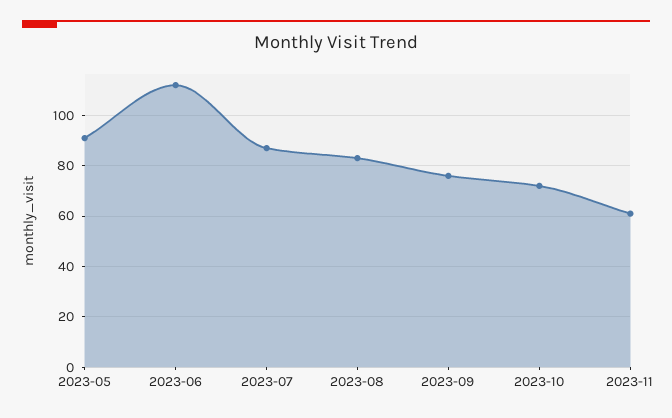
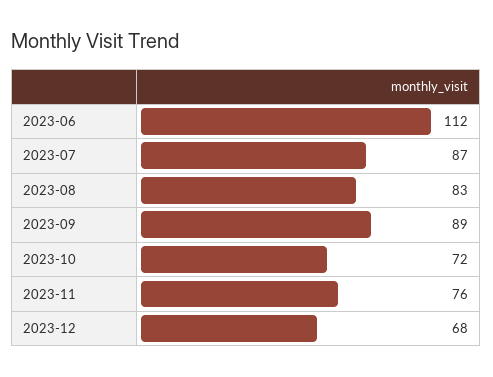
2023-05: 90 -> none
2023-09: 75 -> 89
2023-11: 60 -> 76
2023-12: none -> 68

